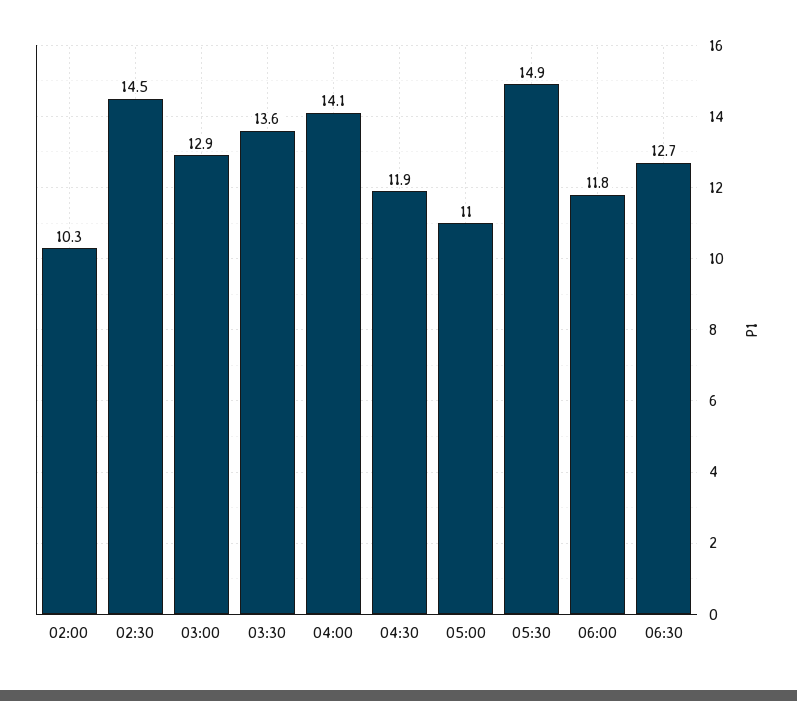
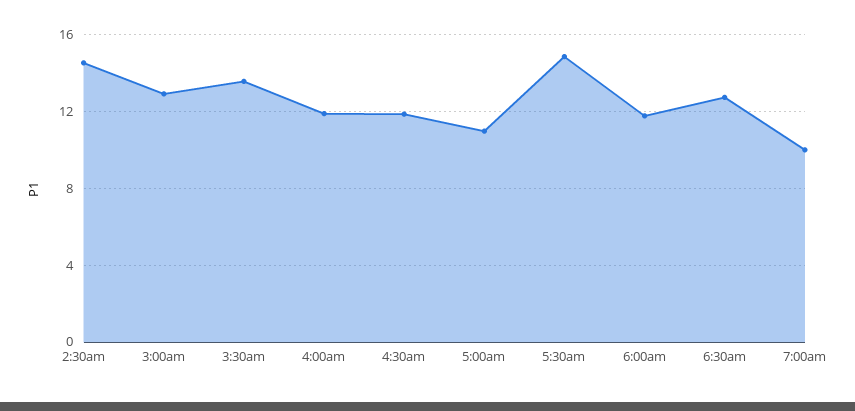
02:00: 10.3 -> none
04:00: 14.1 -> 12
7:00am: none -> 10

